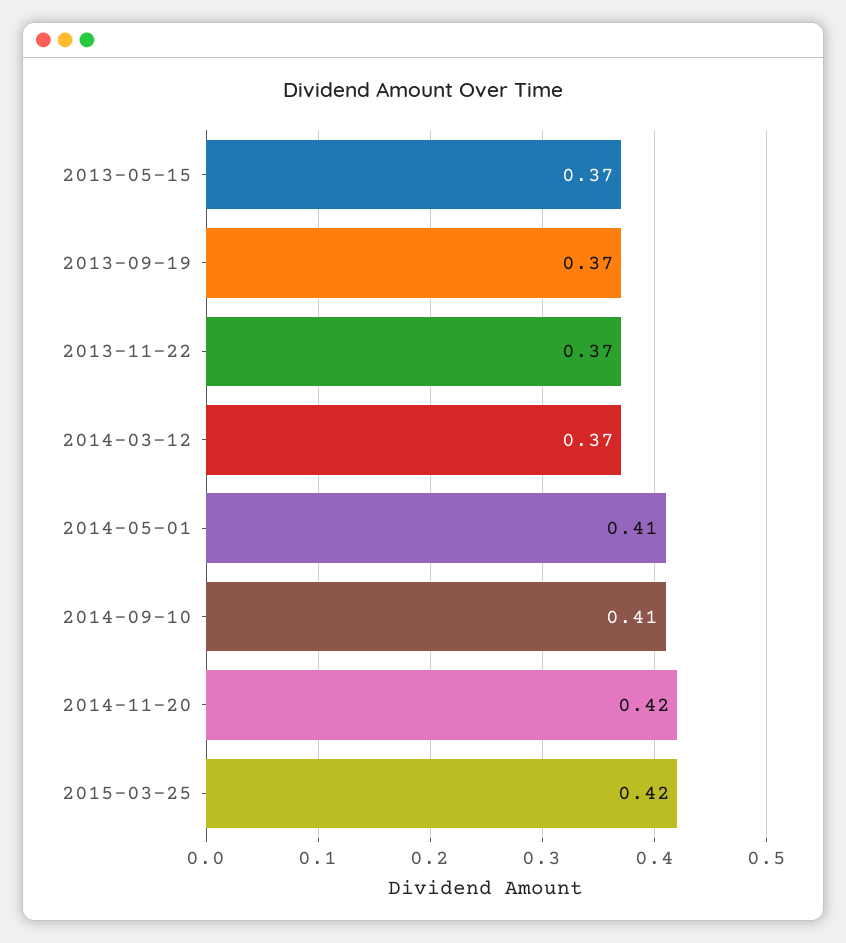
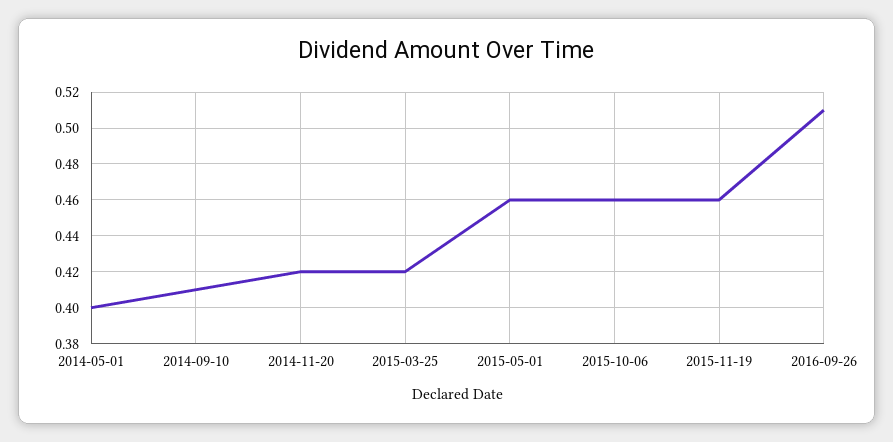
2013-05-15: 0.37 -> none
2013-09-19: 0.37 -> none
2013-11-22: 0.37 -> none
2014-03-12: 0.37 -> none
2014-05-01: 0.41 -> 0.4
2015-05-01: none -> 0.46
2015-10-06: none -> 0.46
2015-11-19: none -> 0.46
2016-09-26: none -> 0.51

